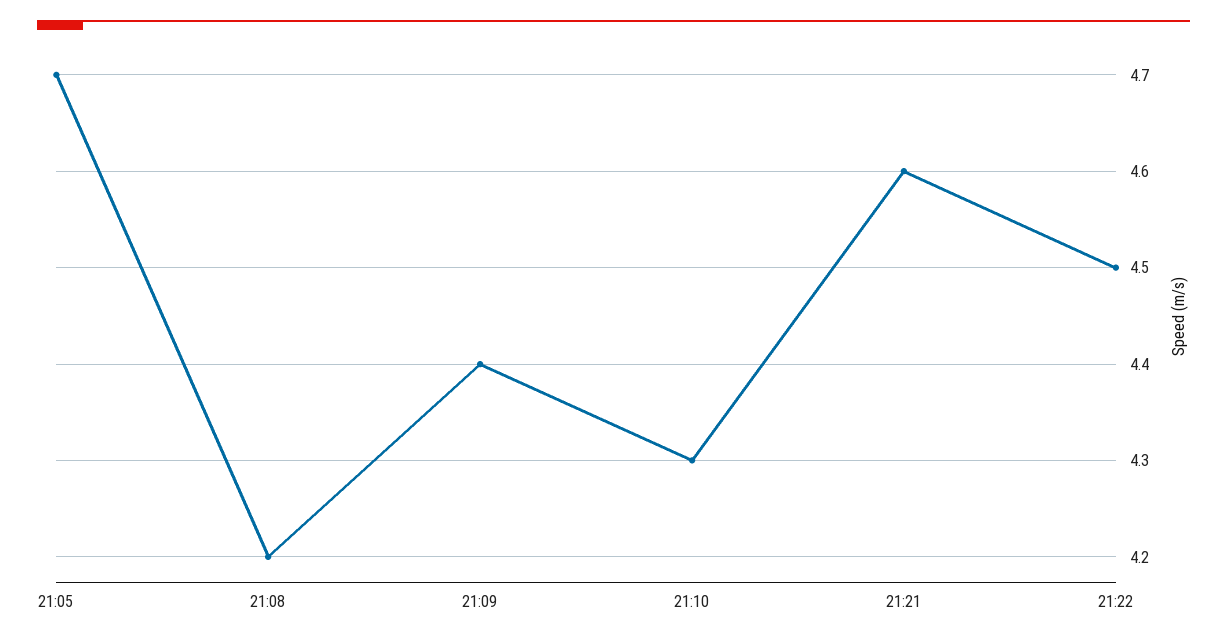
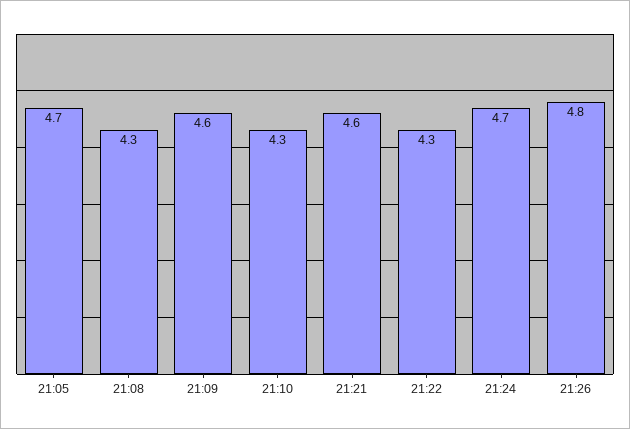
21:08: 4.2 -> 4.3
21:09: 4.4 -> 4.6
21:22: 4.5 -> 4.3
21:24: none -> 4.7
21:26: none -> 4.8

